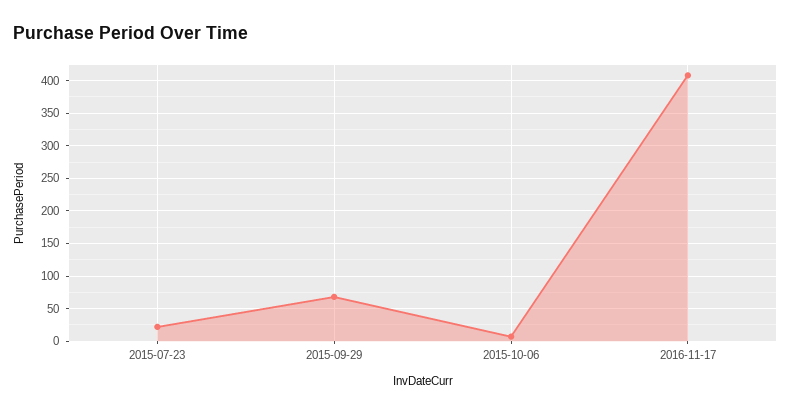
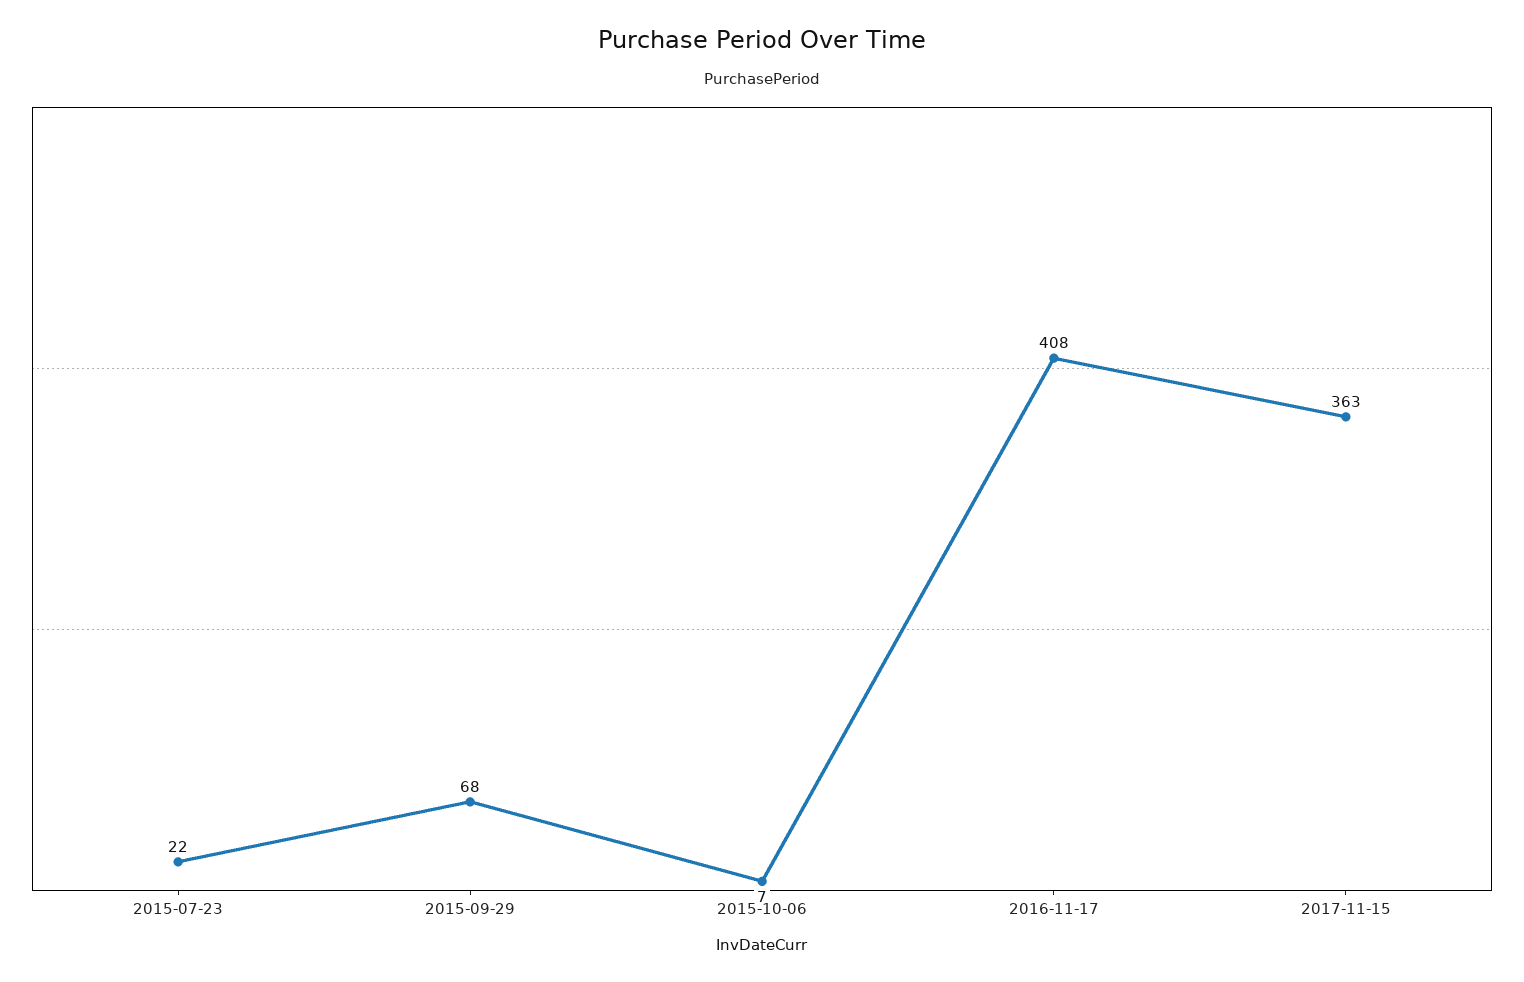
2017-11-15: none -> 363

